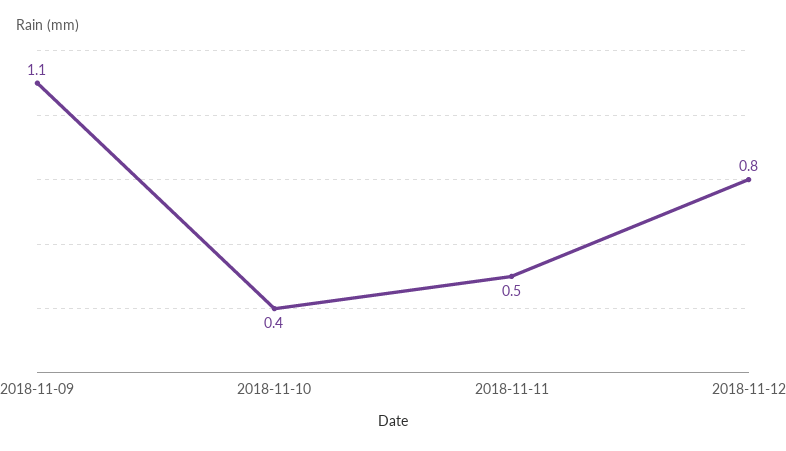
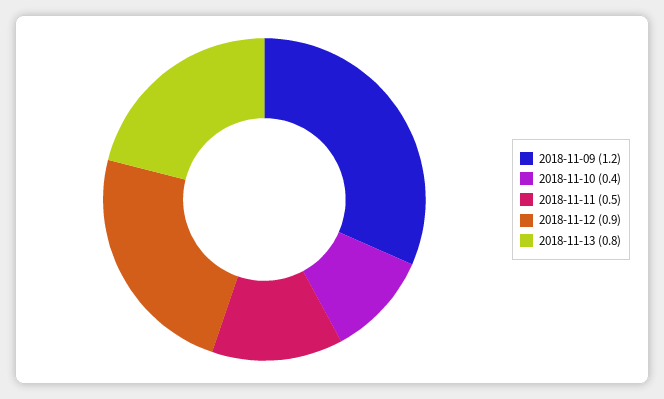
2018-11-09: 1.1 -> 1.2
2018-11-12: 0.8 -> 0.9
2018-11-13: none -> 0.8

